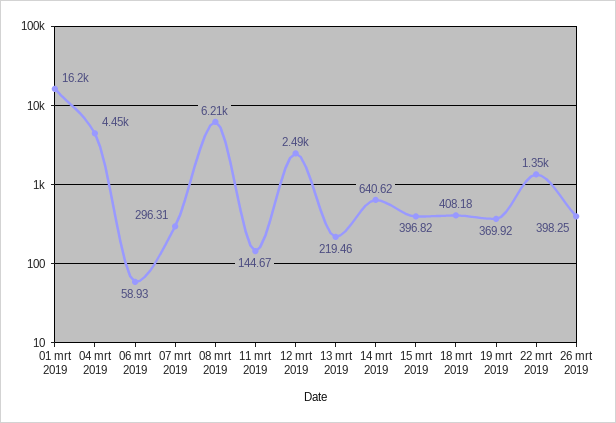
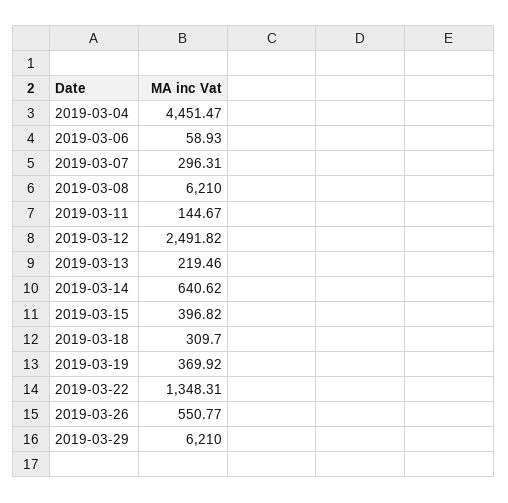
01 mrt 2019: 16200 -> none
18 mrt 2019: 408.18 -> 309.7
26 mrt 2019: 398.25 -> 550.77
2019-03-29: none -> 6210

